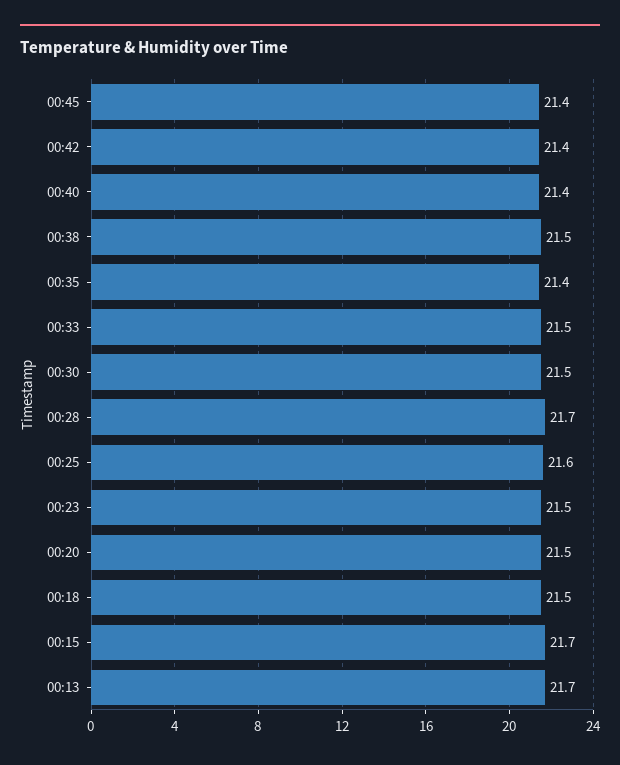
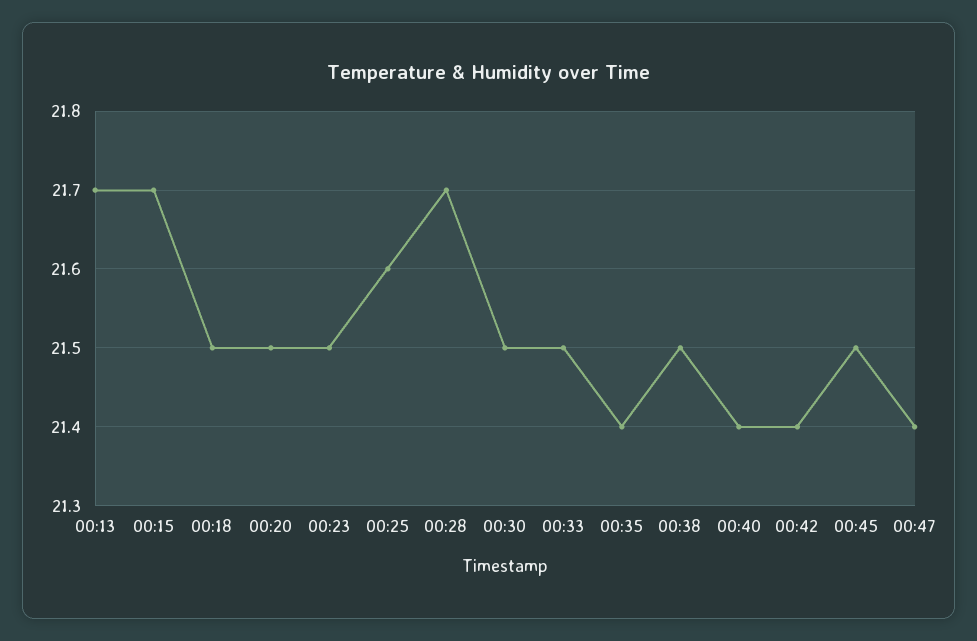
00:45: 21.4 -> 21.5
00:47: none -> 21.4

